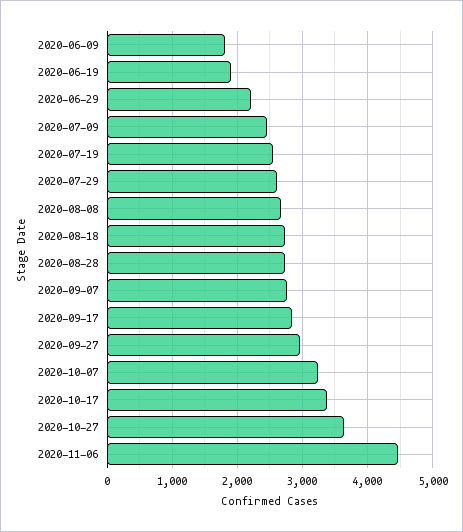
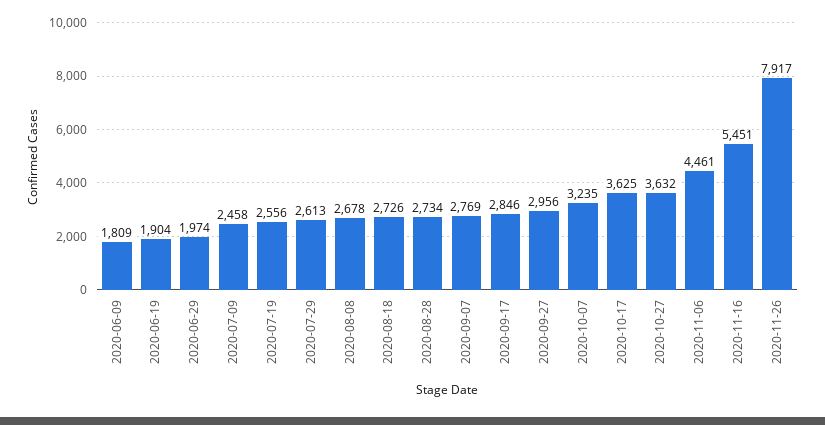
2020-06-29: 2200 -> 1974
2020-10-17: 3400 -> 3625
2020-11-16: none -> 5451
2020-11-26: none -> 7917

